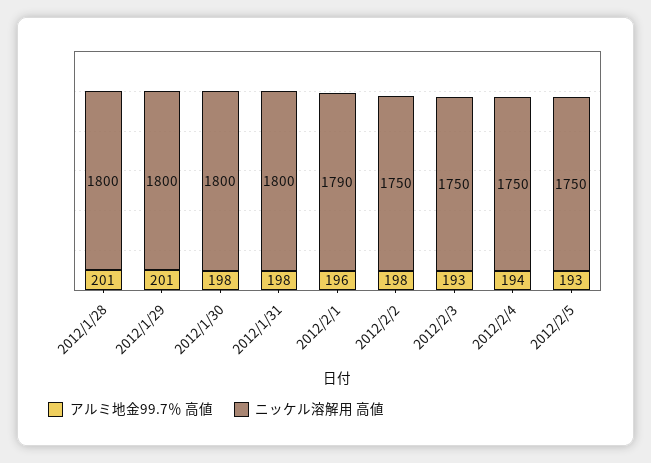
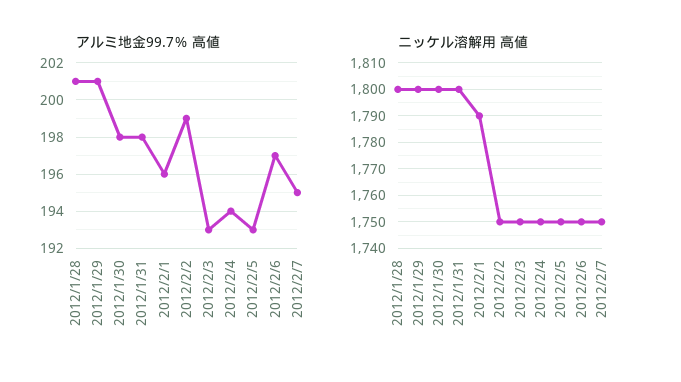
アルミ地金99.7％ 高値, 2012/2/2: 198 -> 199
アルミ地金99.7％ 高値, 2012/2/6: none -> 197
アルミ地金99.7％ 高値, 2012/2/7: none -> 195
ニッケル溶解用 高値, 2012/2/6: none -> 1750
ニッケル溶解用 高値, 2012/2/7: none -> 1750

